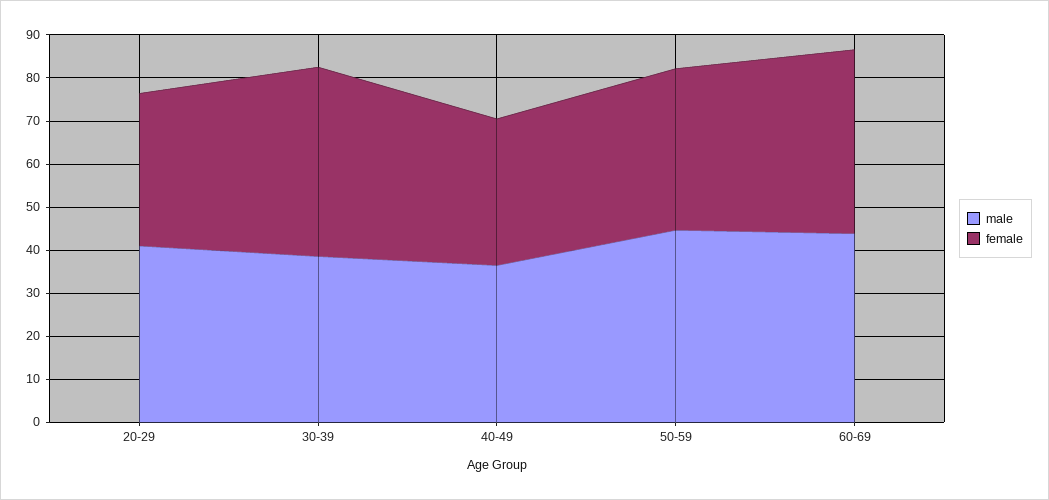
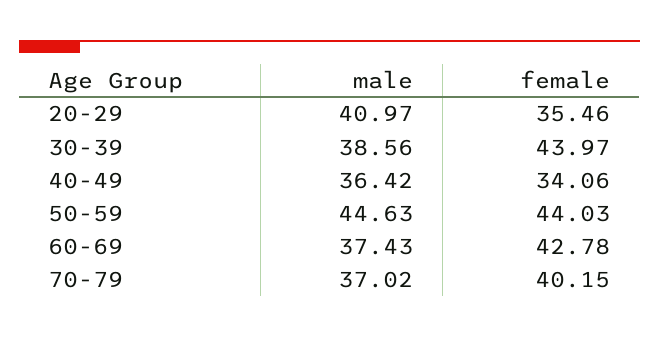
female, 50-59: 38 -> 44.03
male, 60-69: 44 -> 37.43
male, 70-79: none -> 37.02
female, 70-79: none -> 40.15

